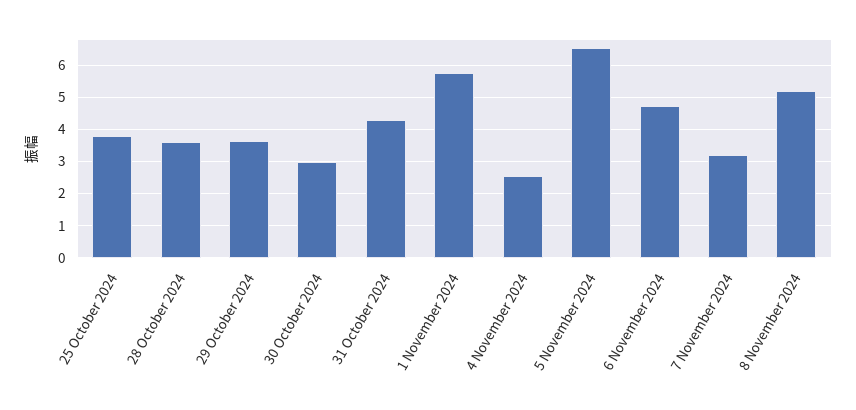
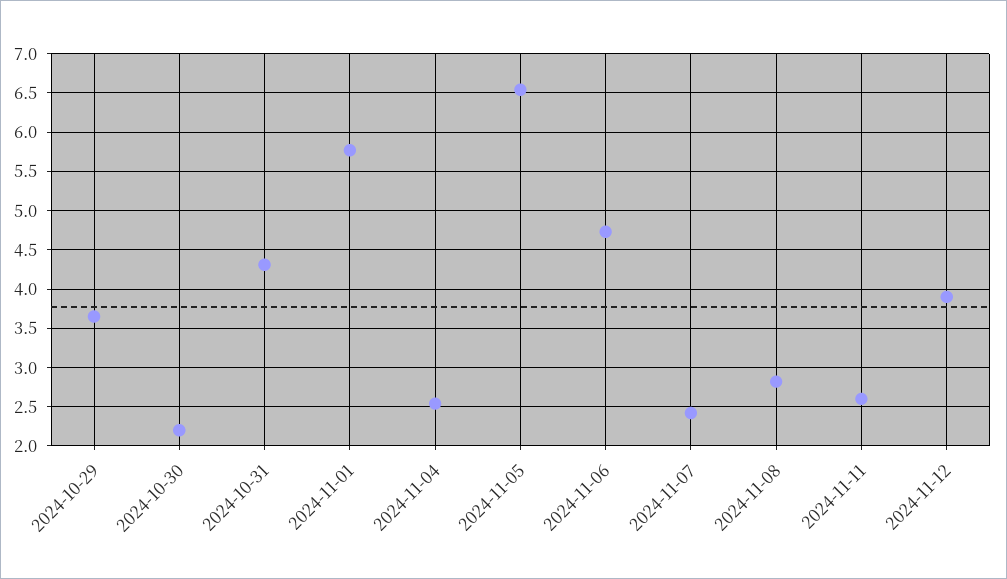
25 October 2024: 3.8 -> none
28 October 2024: 3.6 -> none
30 October 2024: 3 -> 2.2
7 November 2024: 3.2 -> 2.4
8 November 2024: 5.2 -> 2.8
2024-11-11: none -> 2.6
2024-11-12: none -> 3.9

